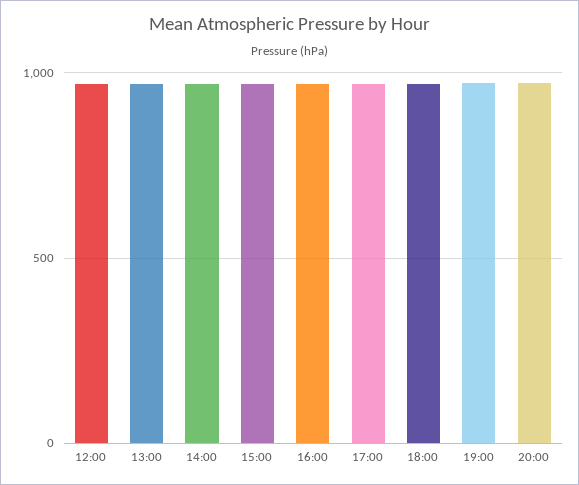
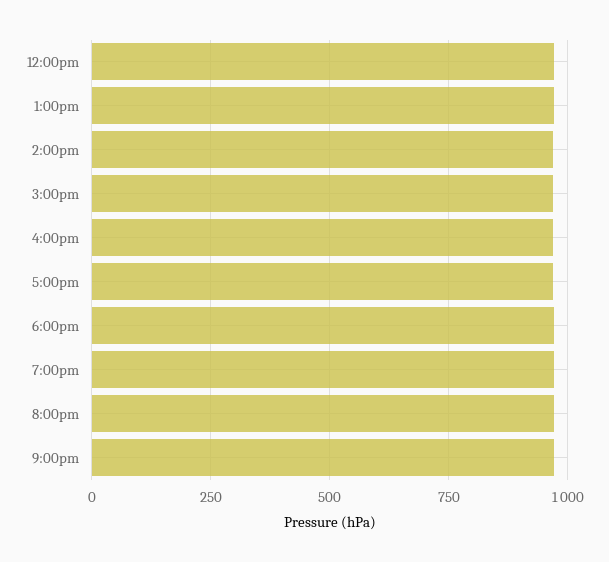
9:00pm: none -> 975

